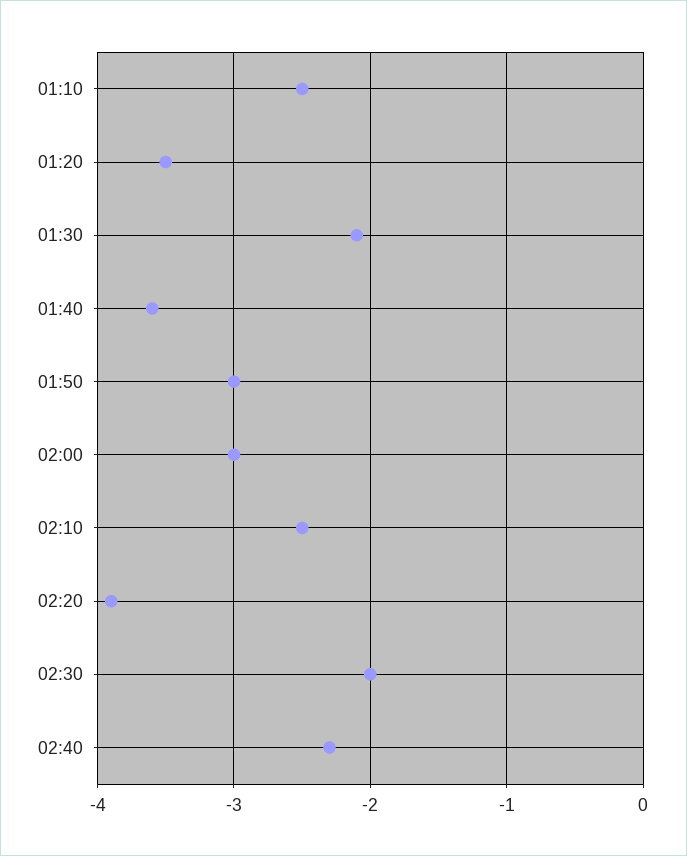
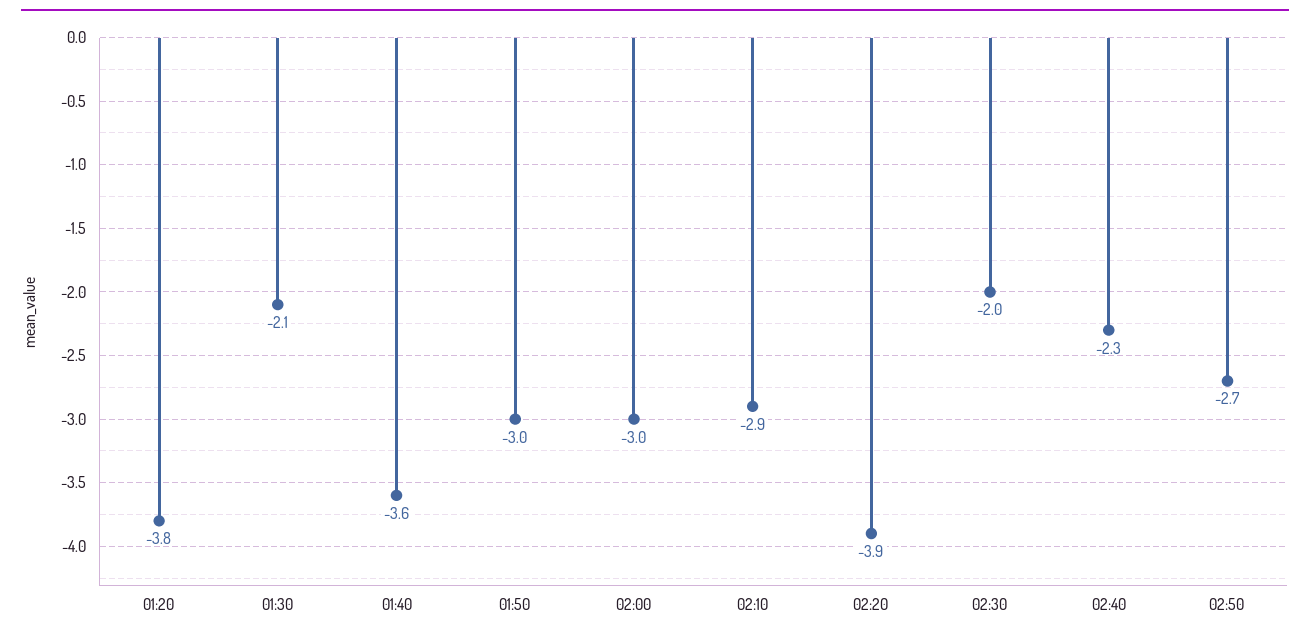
01:10: -2.5 -> none
01:20: -3.5 -> -3.8
02:10: -2.5 -> -2.9
02:50: none -> -2.7

